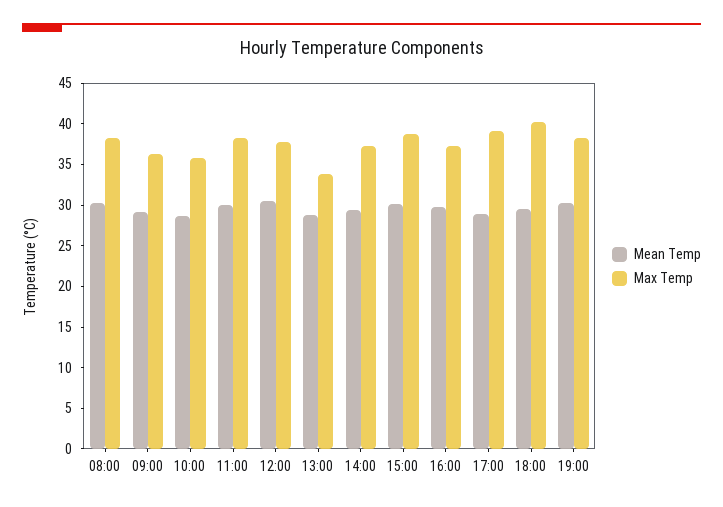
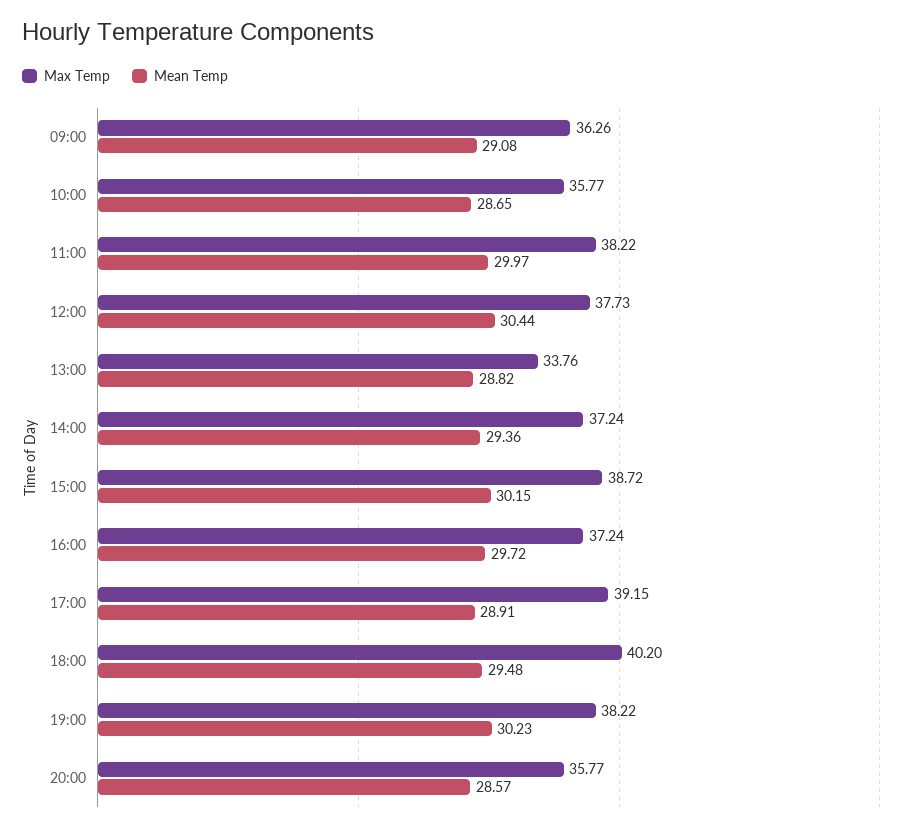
Mean Temp, 08:00: 30 -> none
Max Temp, 08:00: 38 -> none
Max Temp, 20:00: none -> 35.77
Mean Temp, 20:00: none -> 28.57

